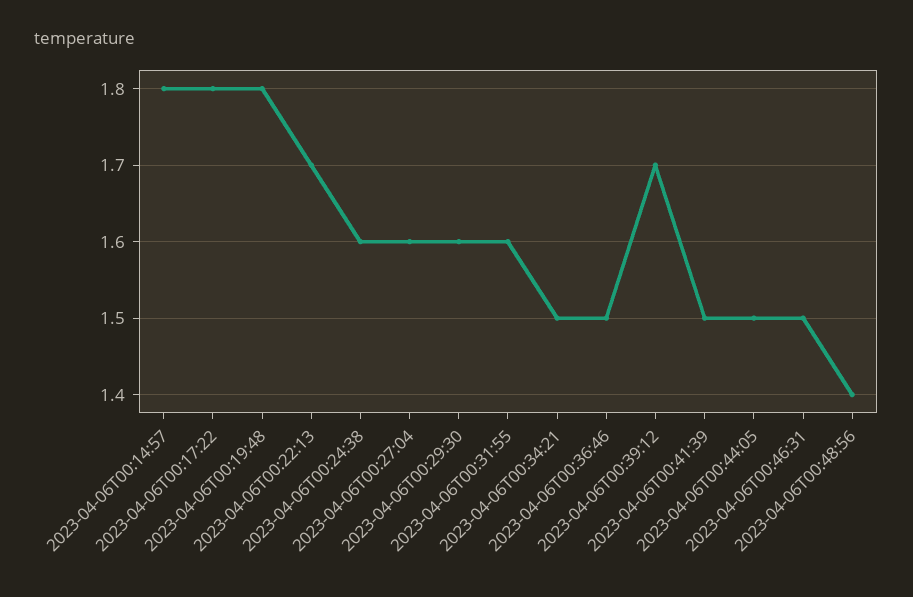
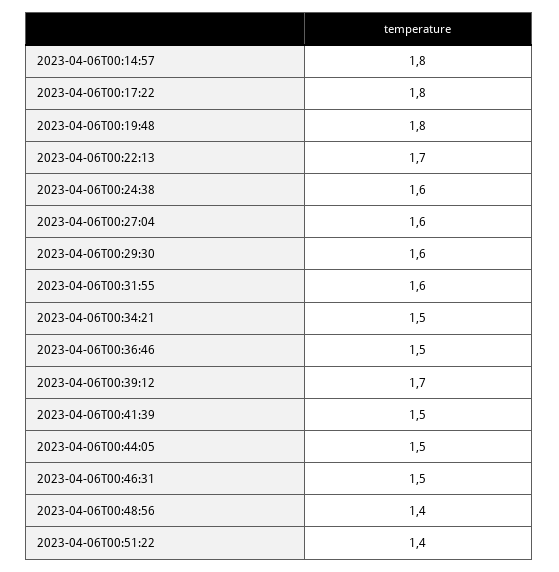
2023-04-06T00:51:22: none -> 1.4

